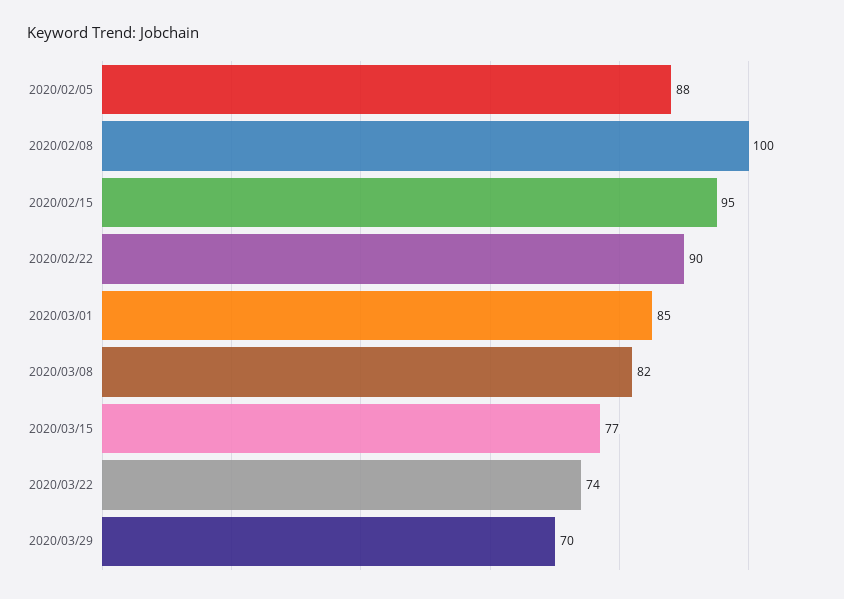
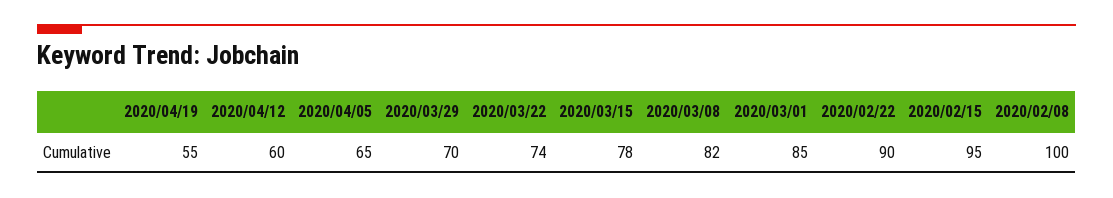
2020/02/05: 88 -> none
2020/03/15: 77 -> 78
2020/04/19: none -> 55
2020/04/12: none -> 60
2020/04/05: none -> 65

